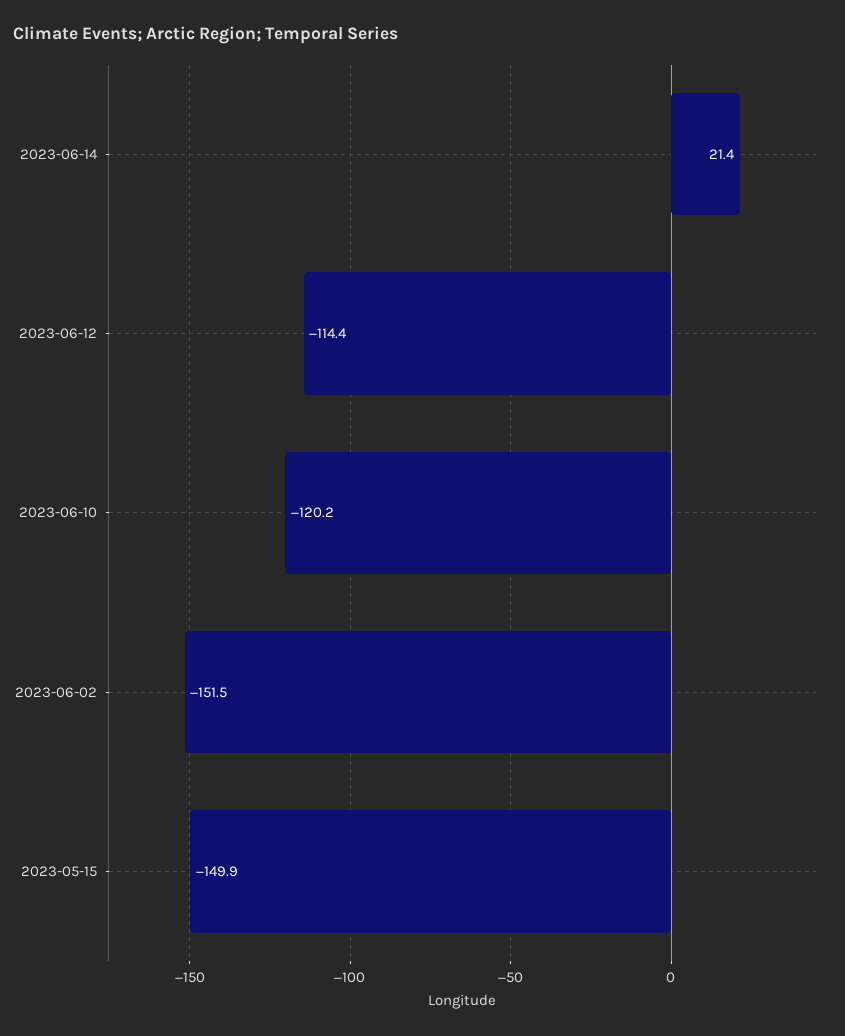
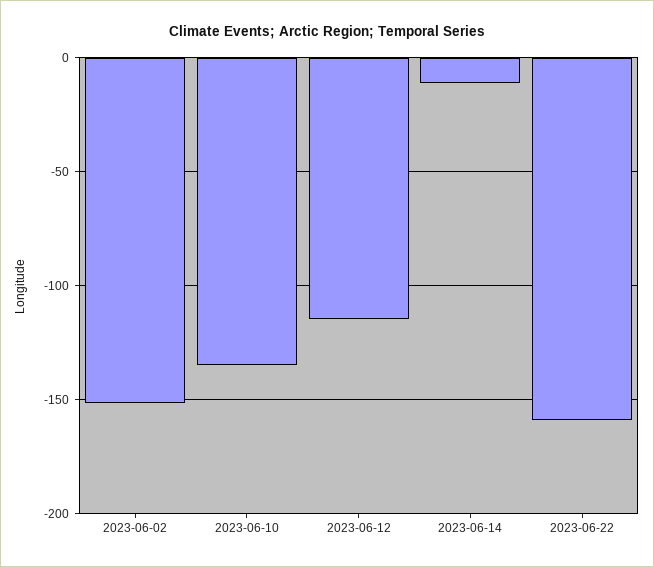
2023-06-14: 21.4 -> -10
2023-06-10: -120.2 -> -135
2023-05-15: -149.9 -> none
2023-06-22: none -> -160

